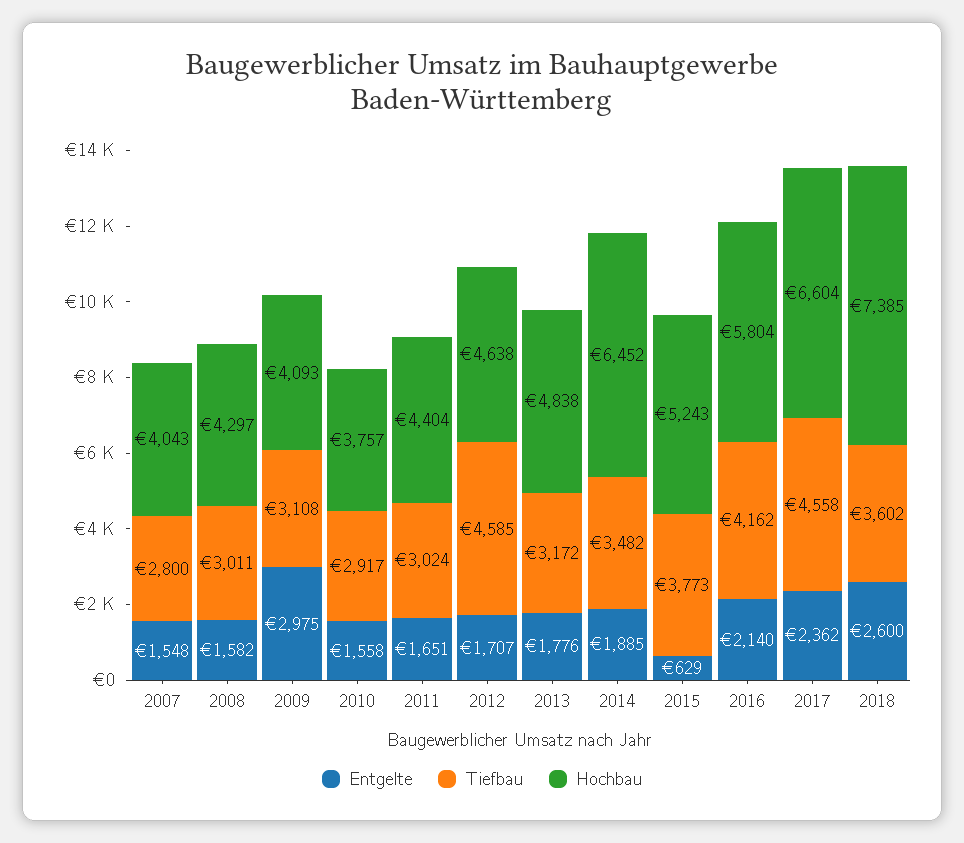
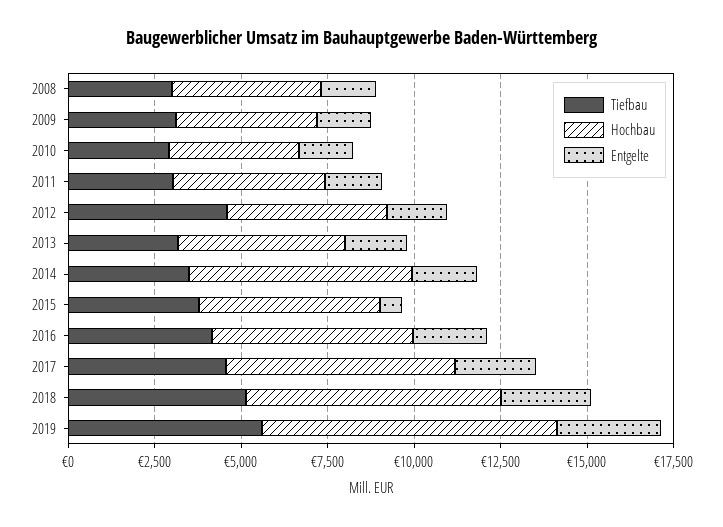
Entgelte, 2007: 1548 -> none
Tiefbau, 2007: 2800 -> none
Hochbau, 2007: 4043 -> none
Entgelte, 2009: 2975 -> 1500
Tiefbau, 2018: 3602 -> 5000
Tiefbau, 2019: none -> 5500
Hochbau, 2019: none -> 8500
Entgelte, 2019: none -> 3000

